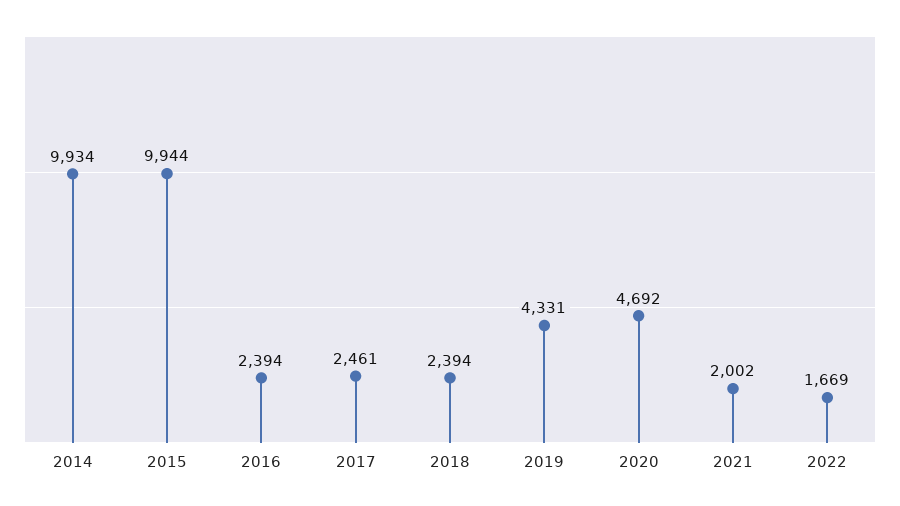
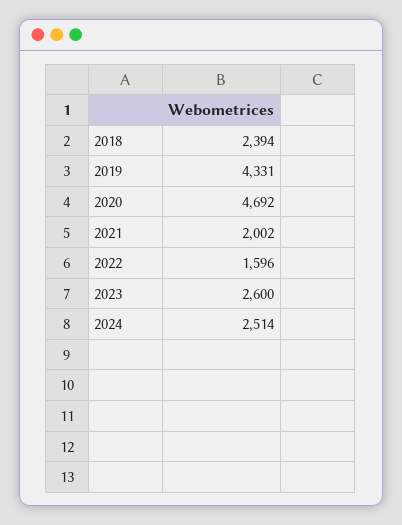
2014: 9934 -> none
2015: 9944 -> none
2016: 2394 -> none
2017: 2461 -> none
2022: 1669 -> 1596
2023: none -> 2600
2024: none -> 2514

